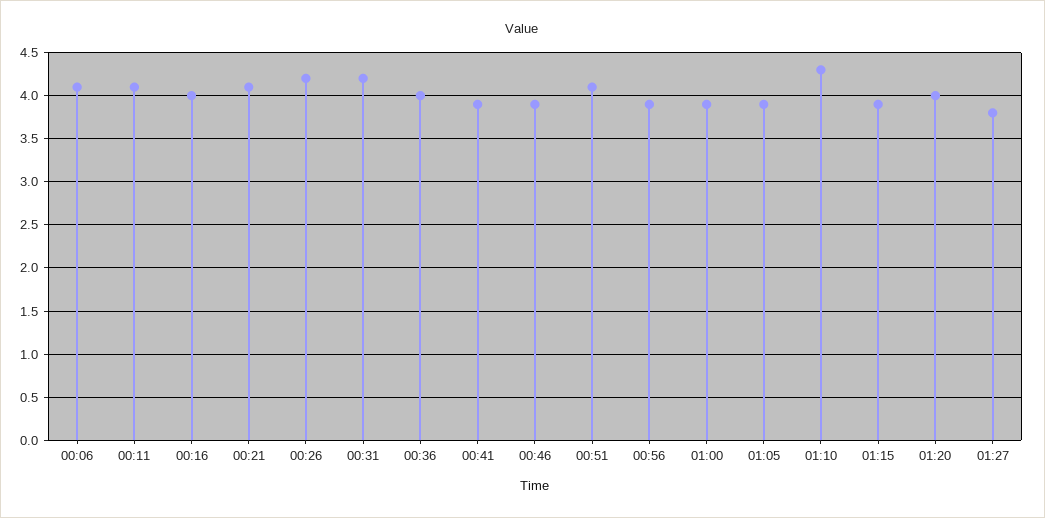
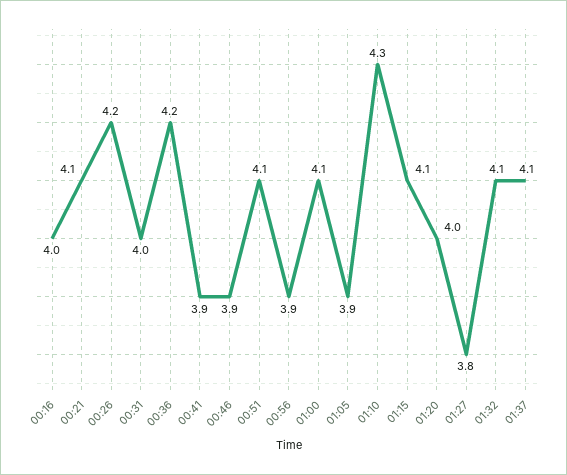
00:06: 4.1 -> none
00:11: 4.1 -> none
00:31: 4.2 -> 4
00:36: 4 -> 4.2
01:00: 3.9 -> 4.1
01:15: 3.9 -> 4.1
01:32: none -> 4.1
01:37: none -> 4.1

